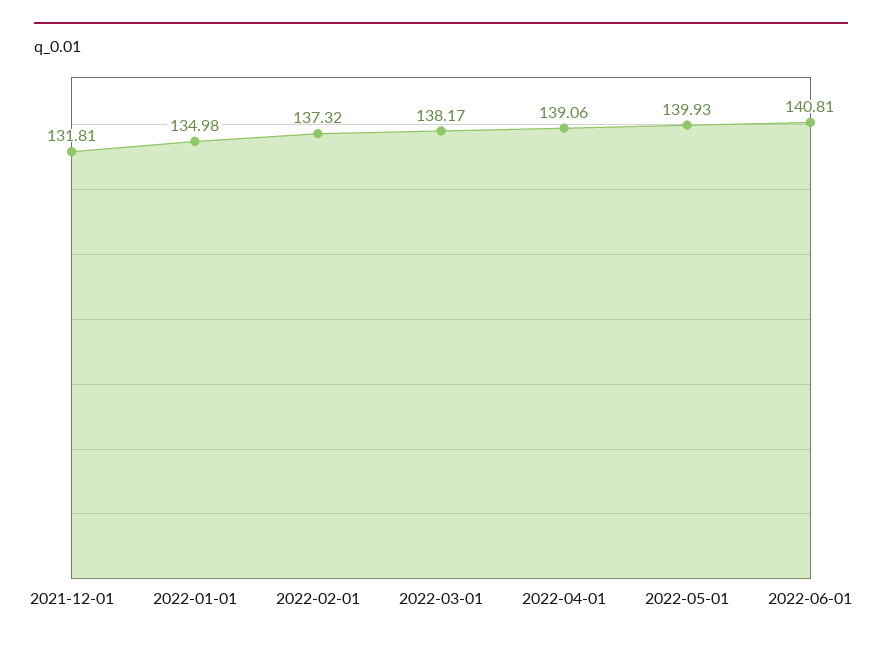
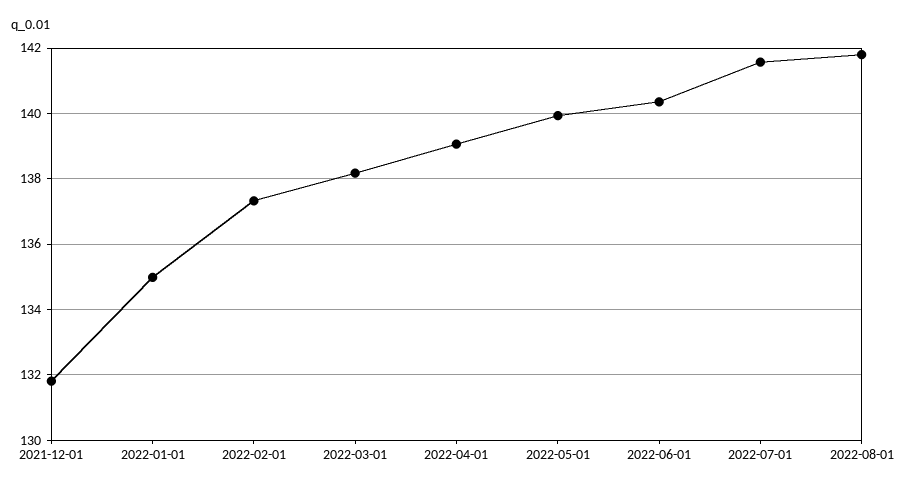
2022-06-01: 140.81 -> 140.4
2022-07-01: none -> 141.6
2022-08-01: none -> 141.8

